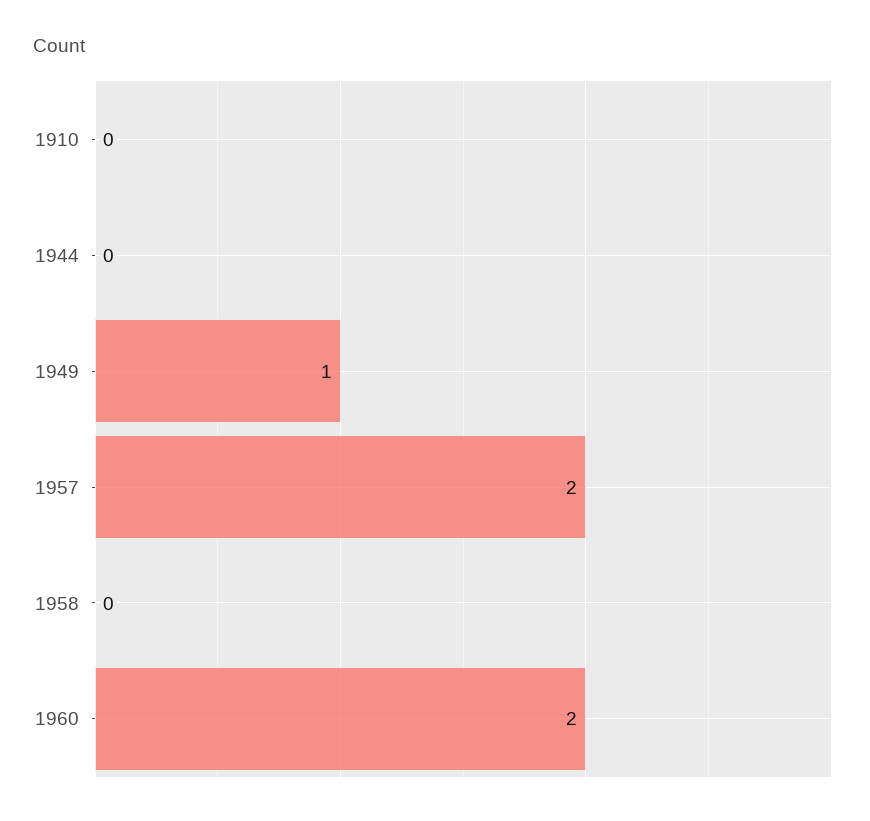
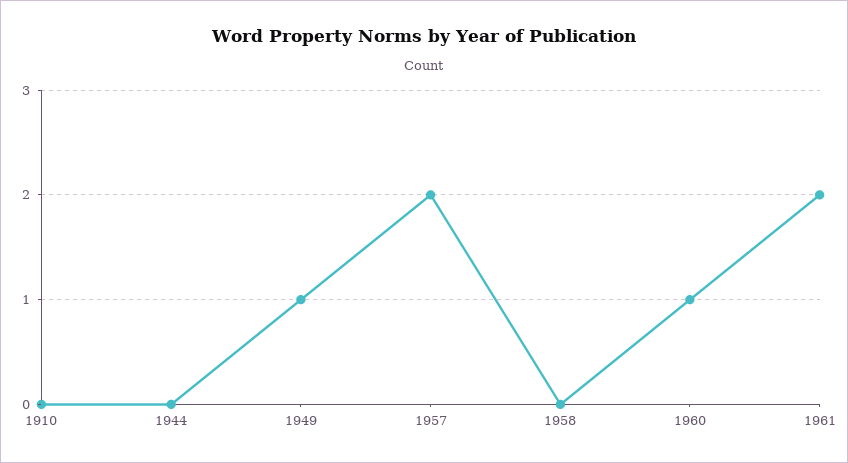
1960: 2 -> 1
1961: none -> 2

